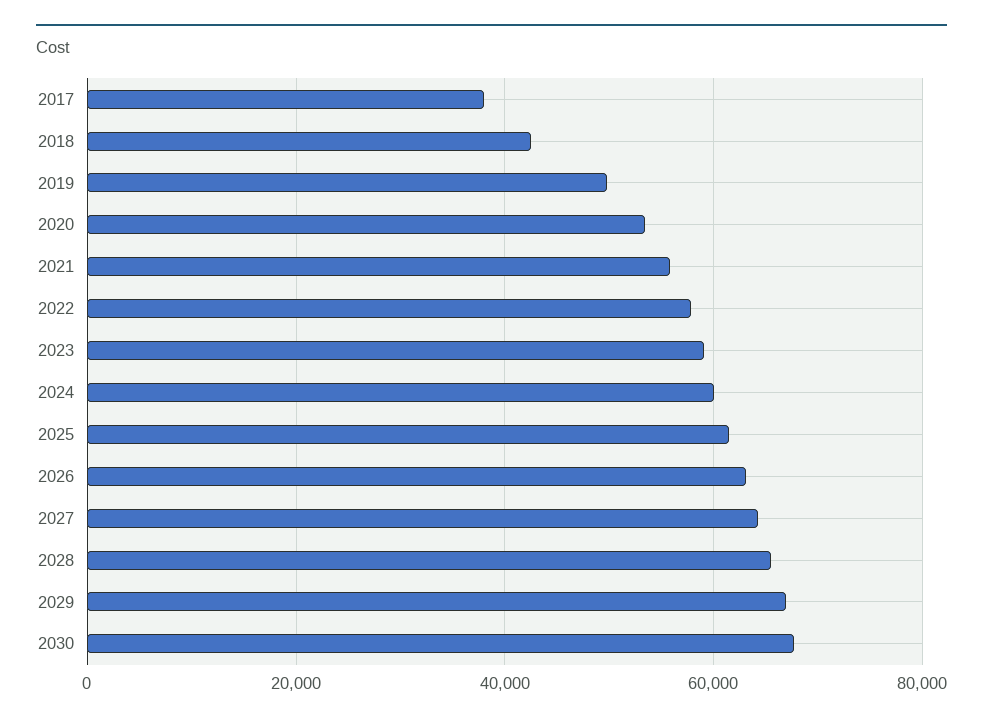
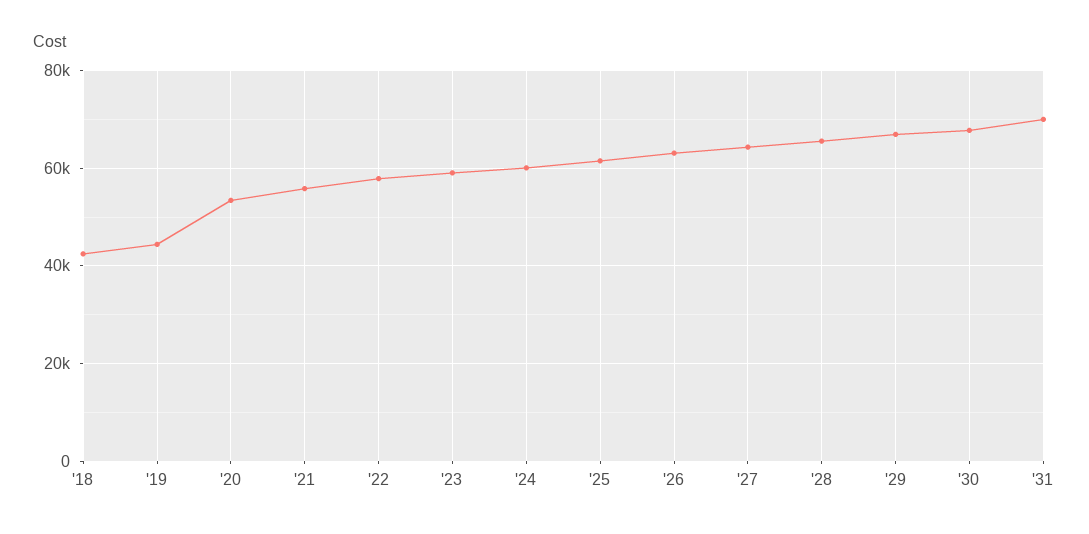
2017: 38000 -> none
2019: 50000 -> 44000
'31: none -> 70000

